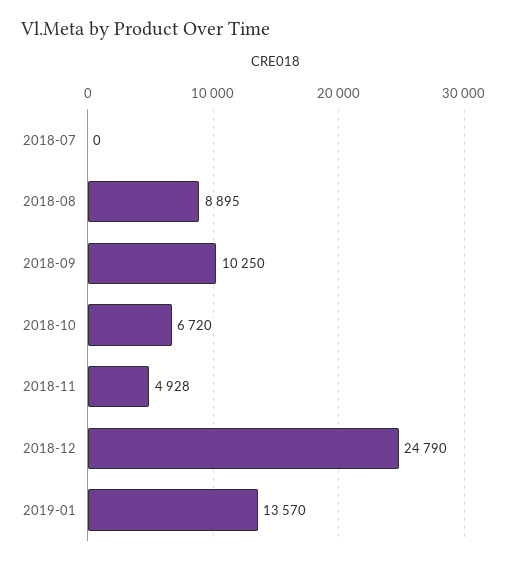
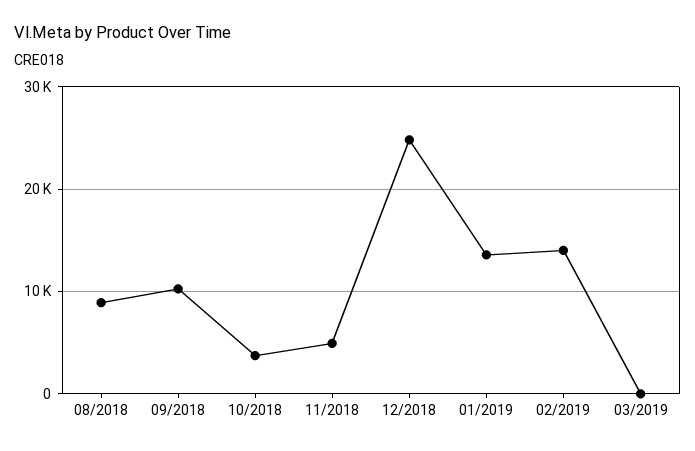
2018-07: 0 -> none
2018-10: 6720 -> 4000
02/2019: none -> 14000
03/2019: none -> 0

